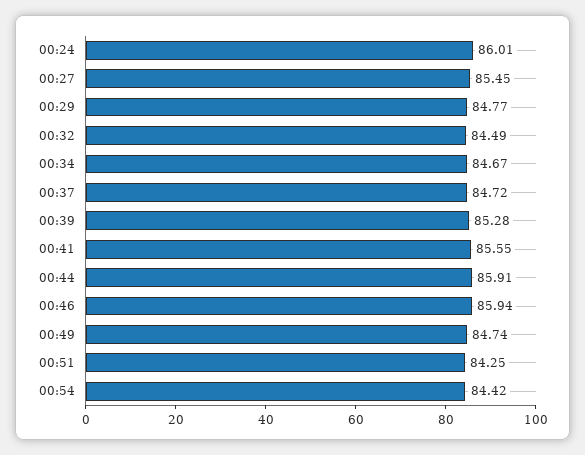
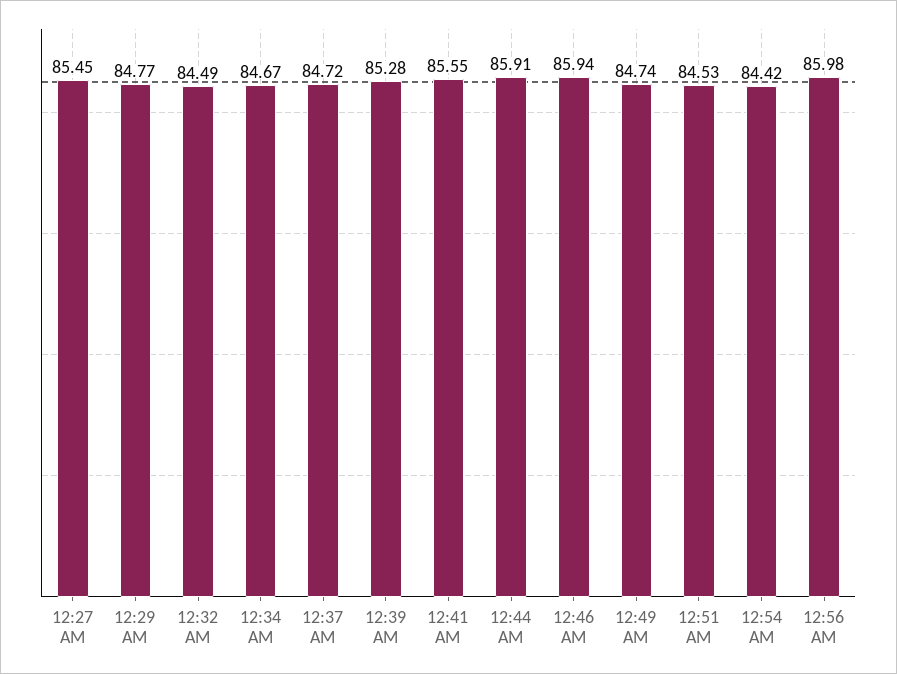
00:24: 86.01 -> none
00:51: 84.25 -> 84.53
12:56 AM: none -> 85.98

